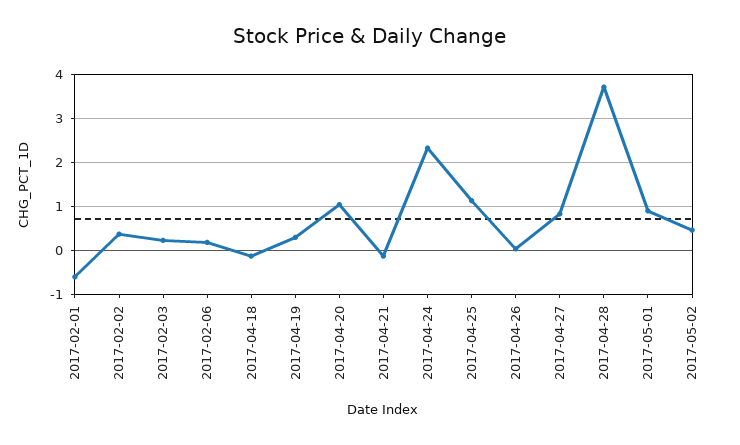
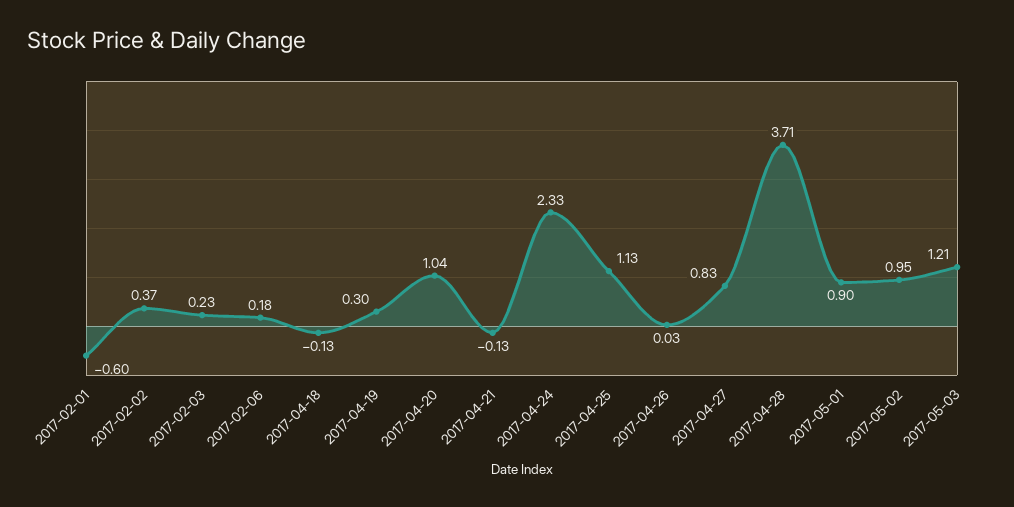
2017-05-02: 0.4 -> 0.95
2017-05-03: none -> 1.21

